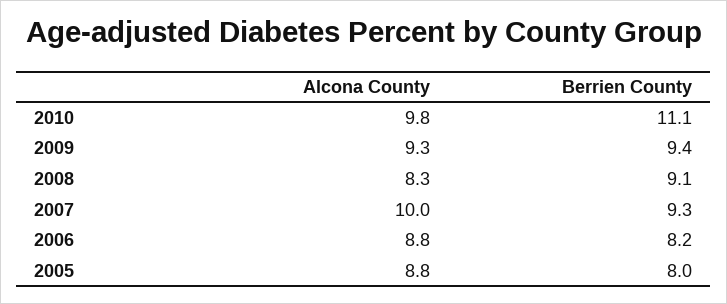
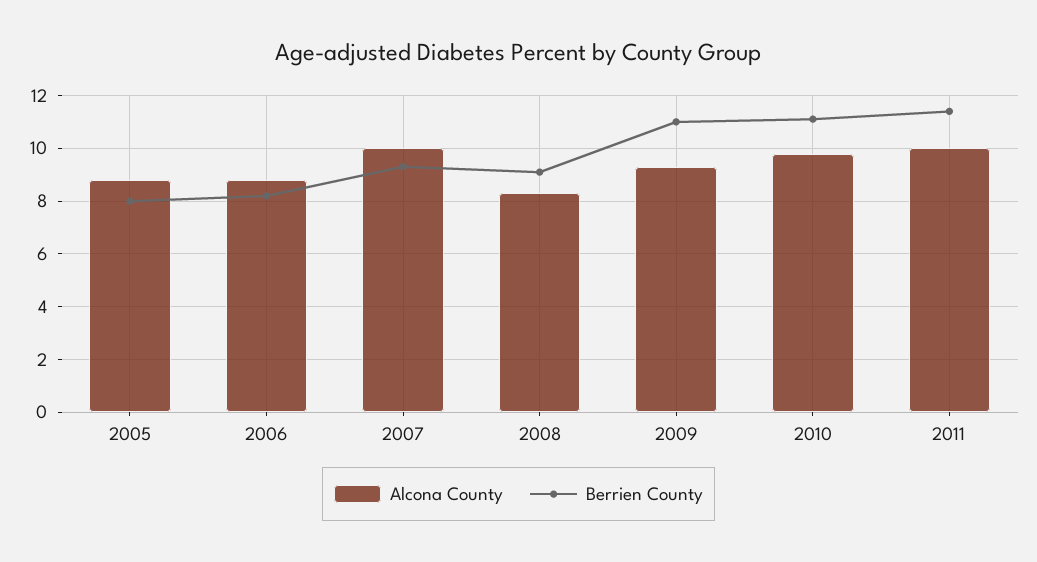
Berrien County, 2009: 9.4 -> 11
Alcona County, 2011: none -> 10
Berrien County, 2011: none -> 11.5

